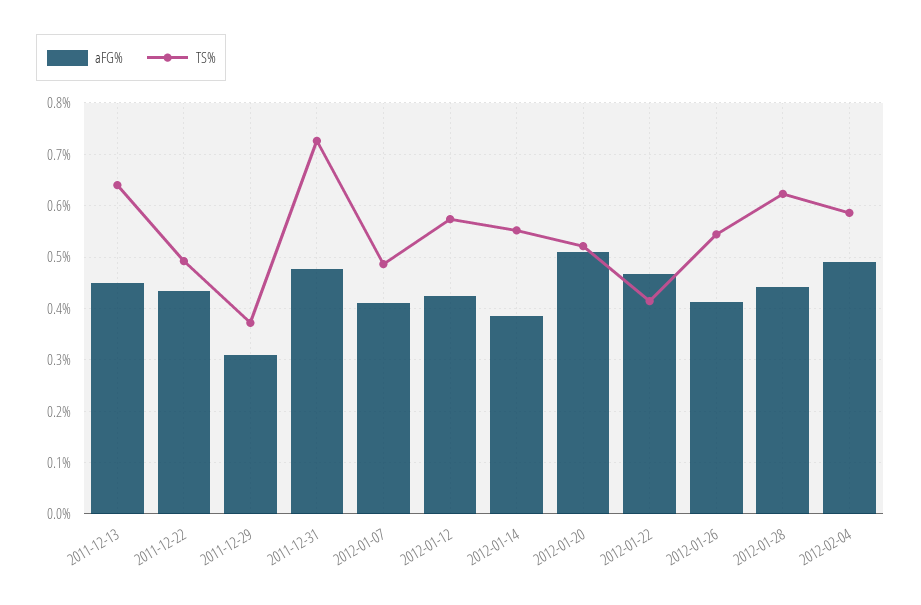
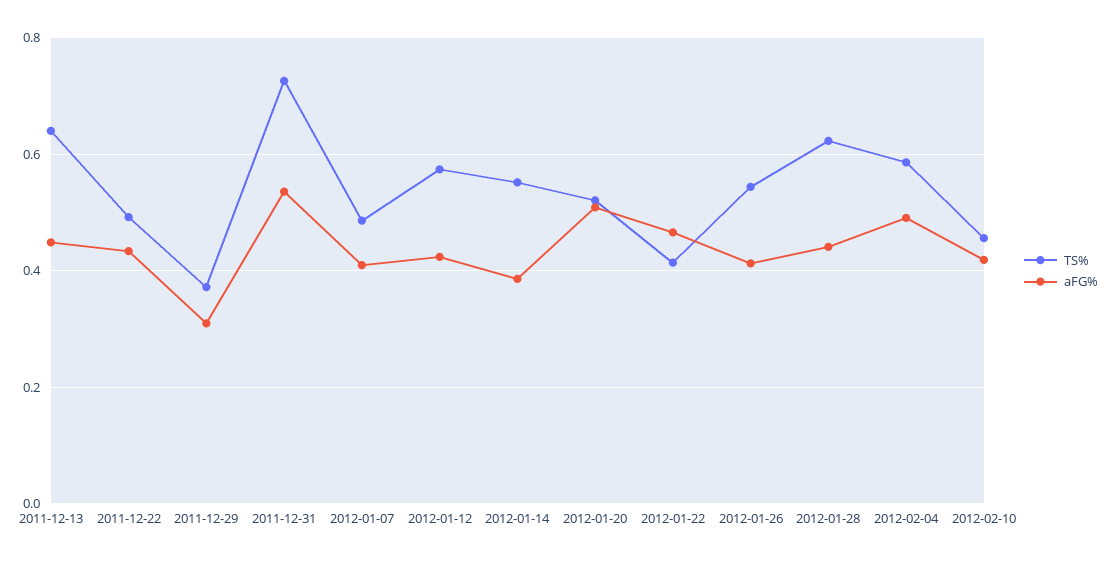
aFG%, 2011-12-31: 0.48 -> 0.54
TS%, 2012-02-10: none -> 0.46
aFG%, 2012-02-10: none -> 0.42

